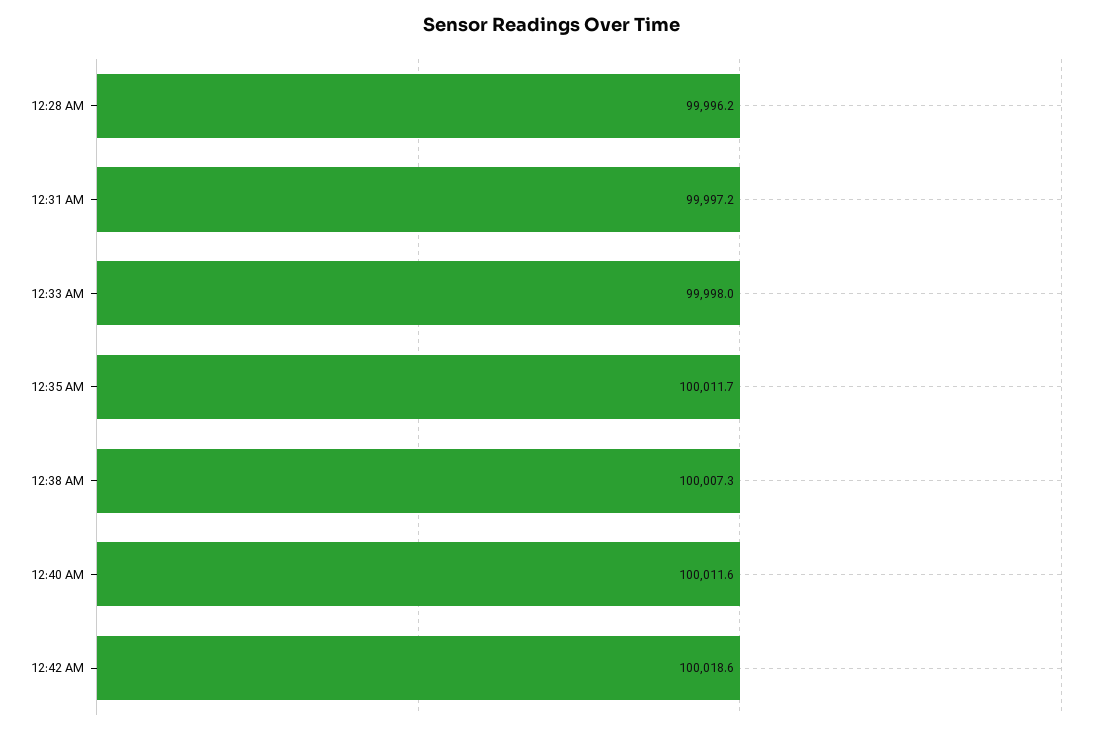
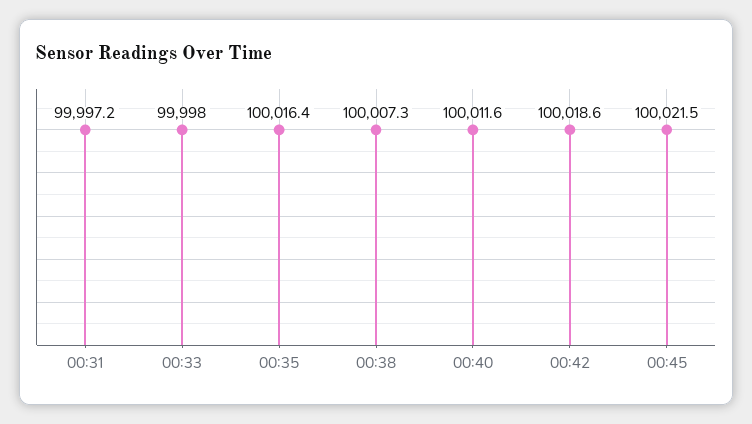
12:28 AM: 99996.2 -> none
12:35 AM: 100011.7 -> 100016.4
00:45: none -> 100021.5

